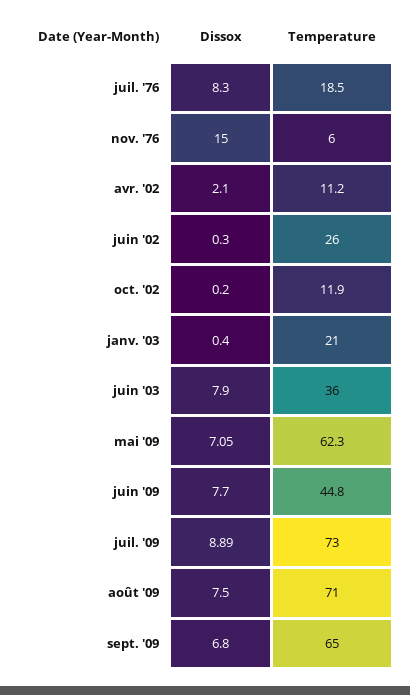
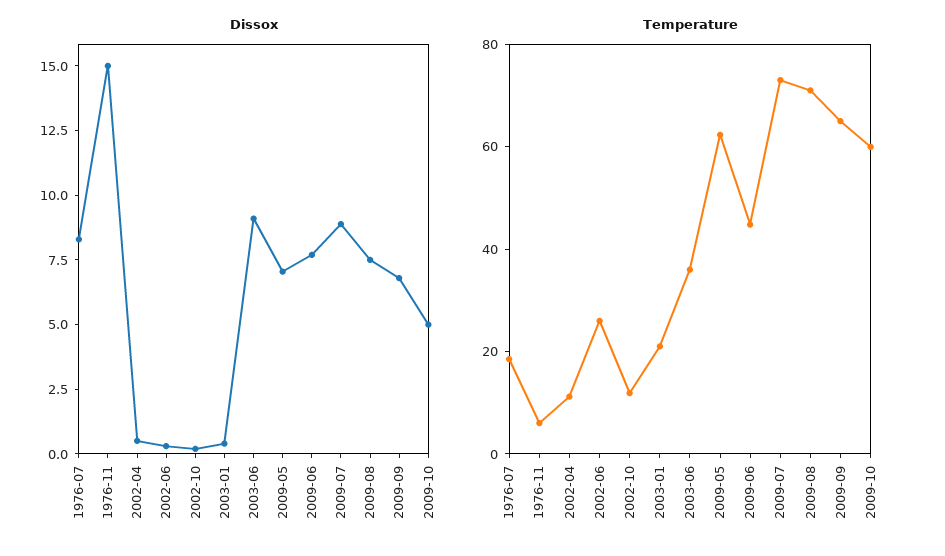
Dissox, avr. '02: 2.1 -> 0.5
Dissox, juin '03: 7.9 -> 9
Dissox, 2009-10: none -> 5
Temperature, 2009-10: none -> 60

